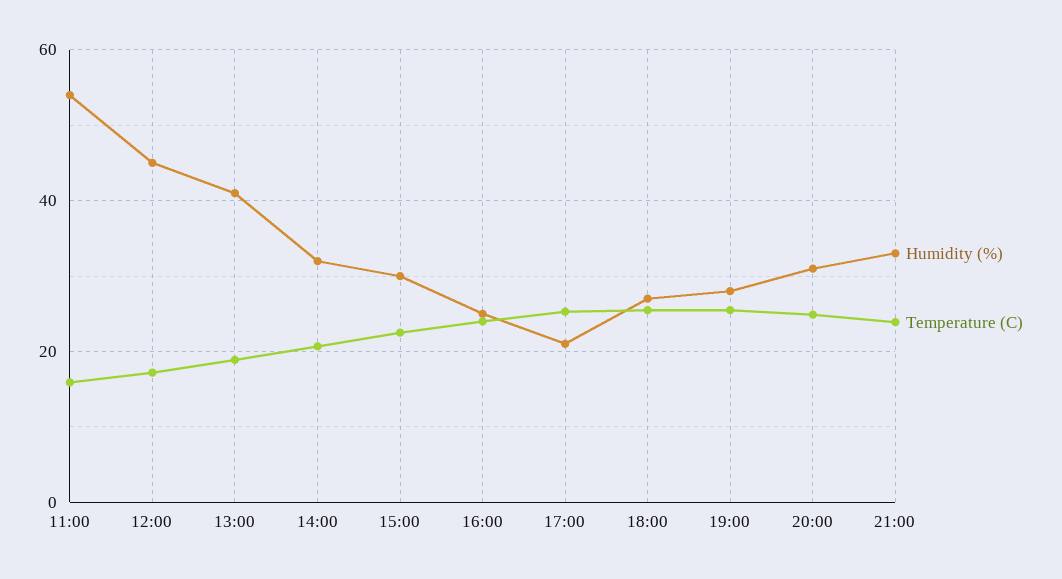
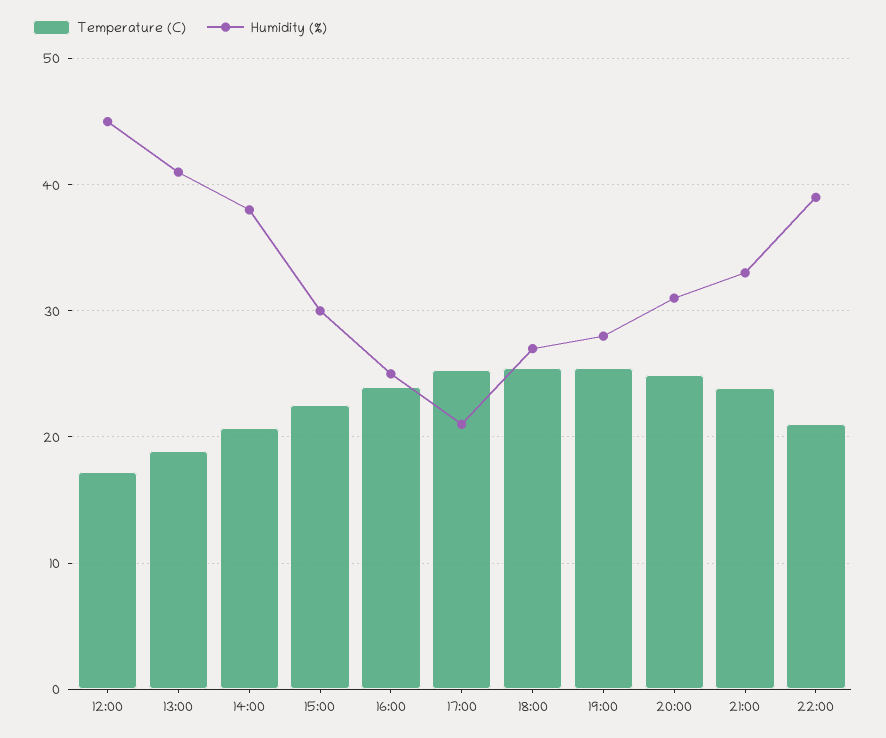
Humidity (%), 11:00: 54 -> none
Temperature (C), 11:00: 16 -> none
Humidity (%), 14:00: 32 -> 38
Temperature (C), 22:00: none -> 21
Humidity (%), 22:00: none -> 39

